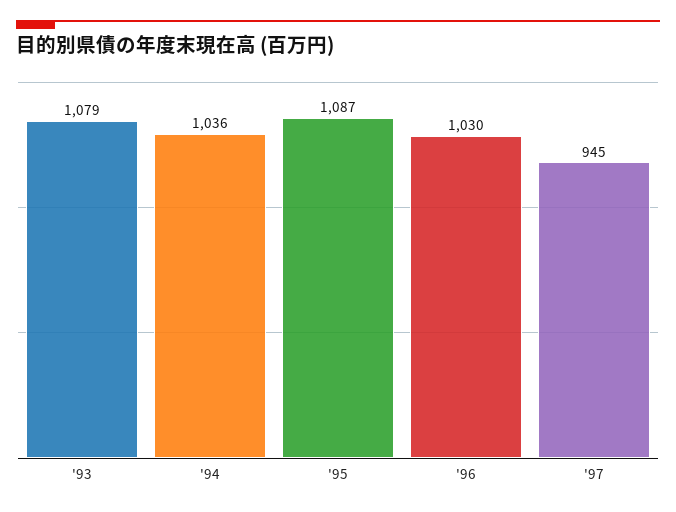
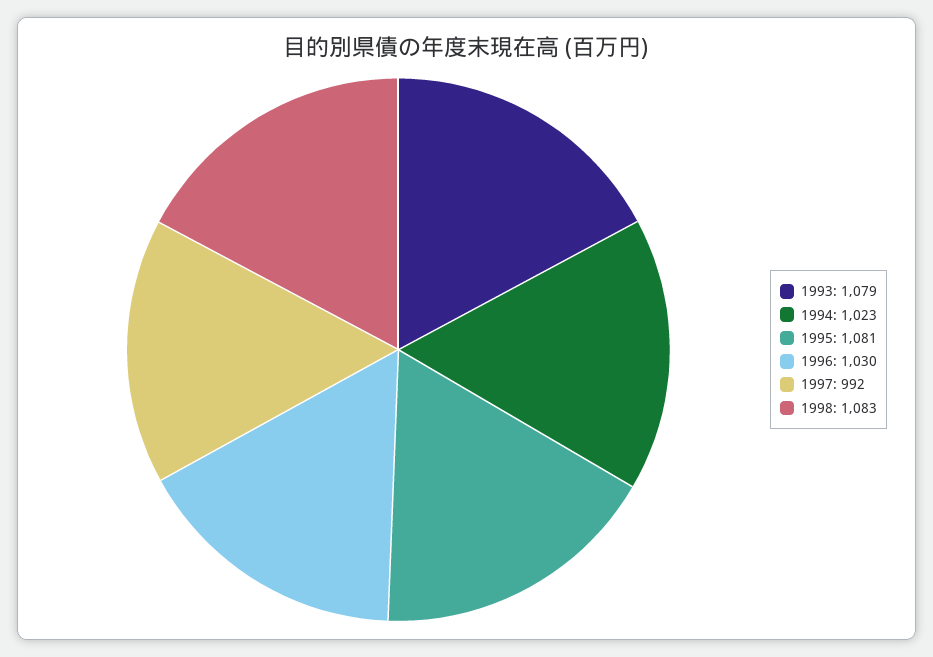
'94: 1036 -> 1023
'95: 1087 -> 1081
'97: 945 -> 992
1998: none -> 1083

